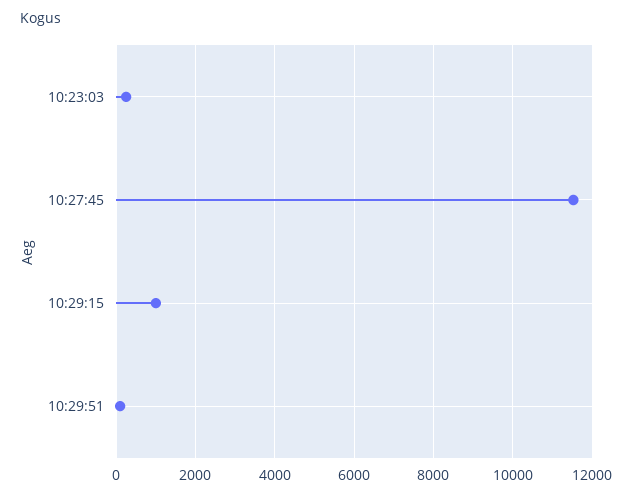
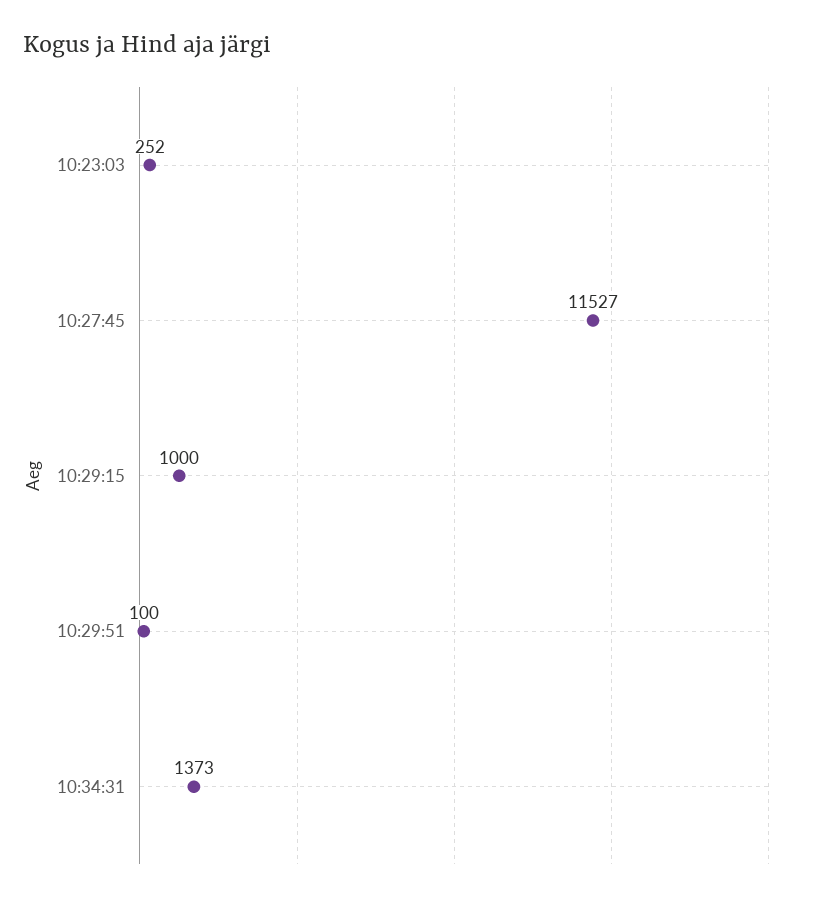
10:34:31: none -> 1373

